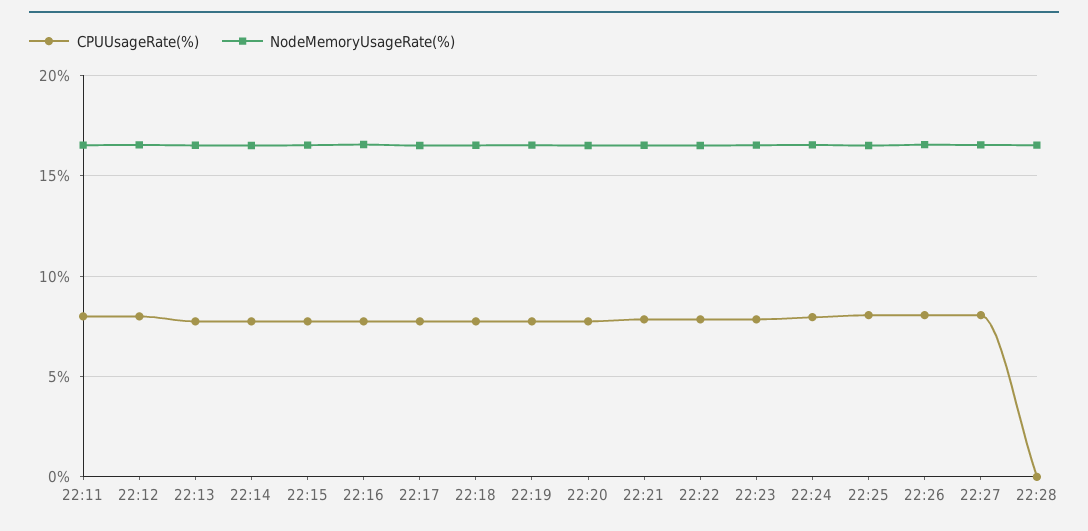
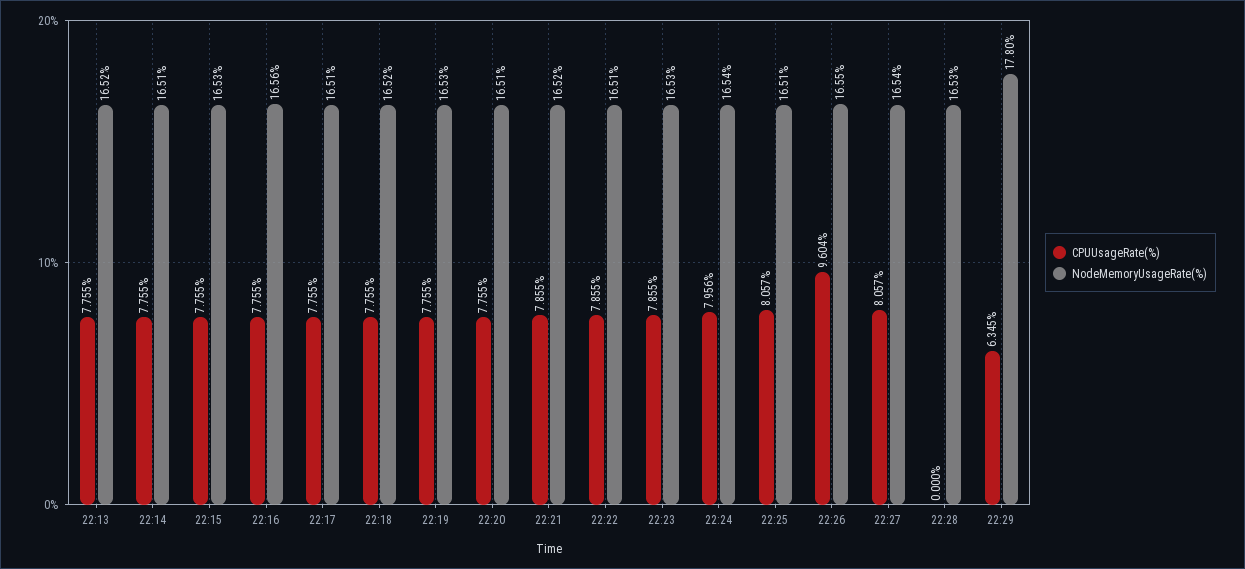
CPUUsageRate(%), 22:11: 8 -> none
NodeMemoryUsageRate(%), 22:11: 16.5 -> none
CPUUsageRate(%), 22:12: 8 -> none
NodeMemoryUsageRate(%), 22:12: 16.5 -> none
CPUUsageRate(%), 22:26: 8 -> 9.604
CPUUsageRate(%), 22:29: none -> 6.345
NodeMemoryUsageRate(%), 22:29: none -> 17.8

